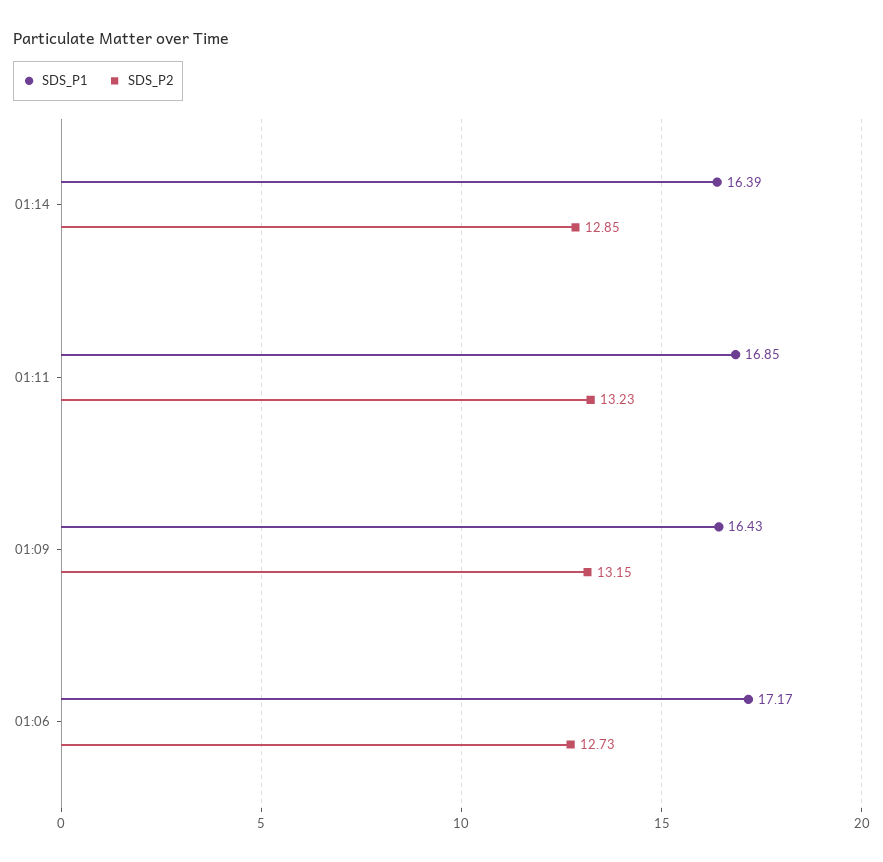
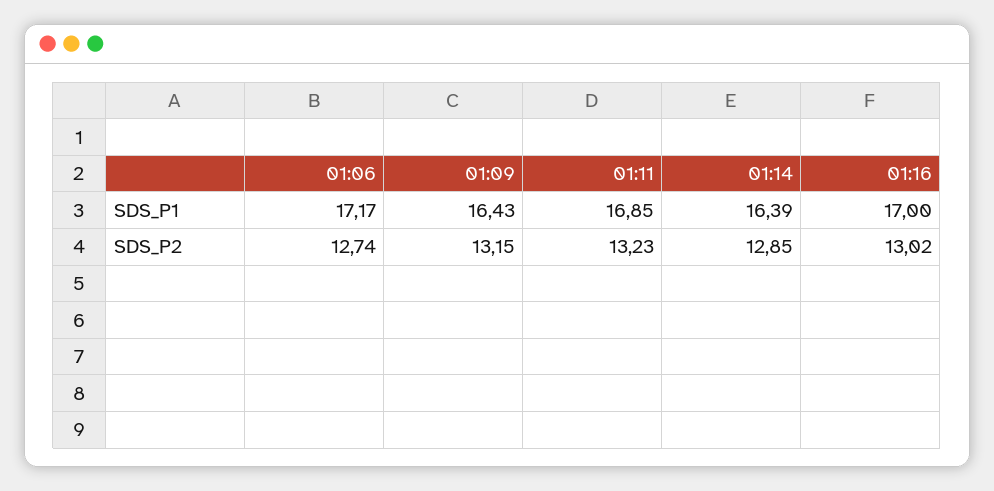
SDS_P2, 01:06: 12.73 -> 12.74
SDS_P1, 01:16: none -> 17
SDS_P2, 01:16: none -> 13.02

